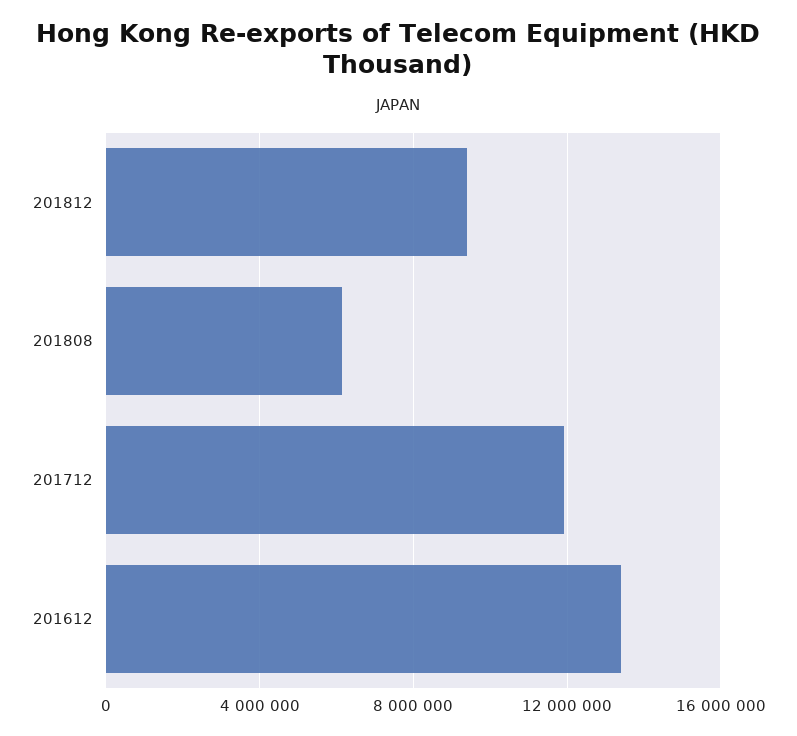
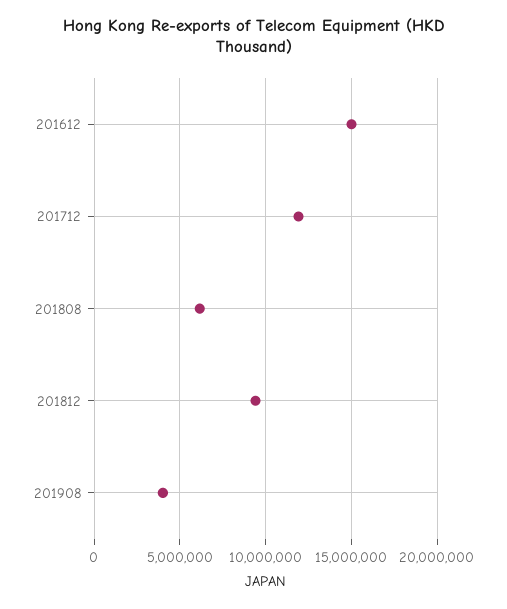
201612: 13500000 -> 15000000
201908: none -> 4000000

